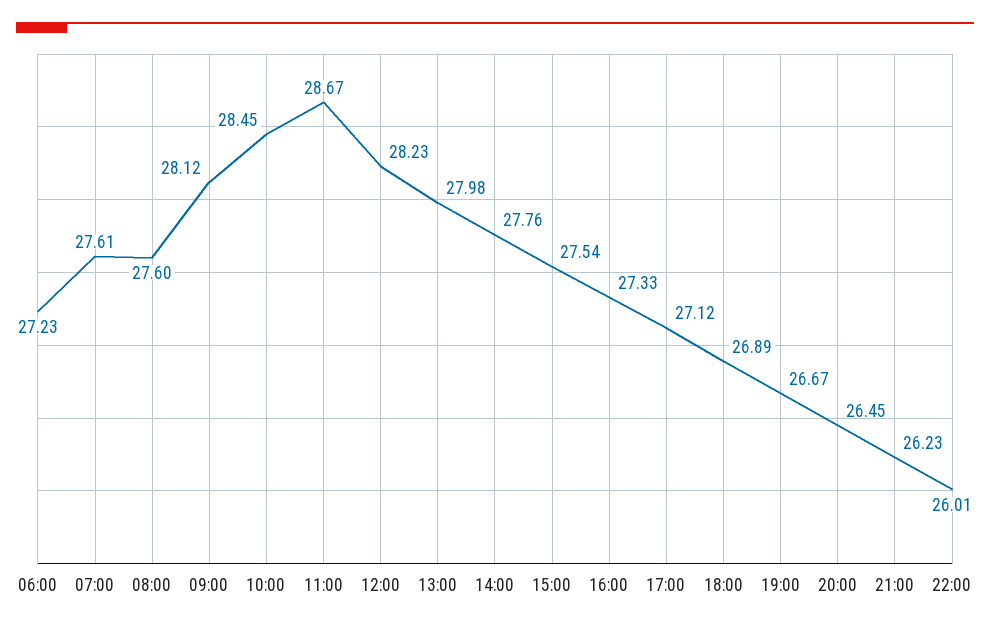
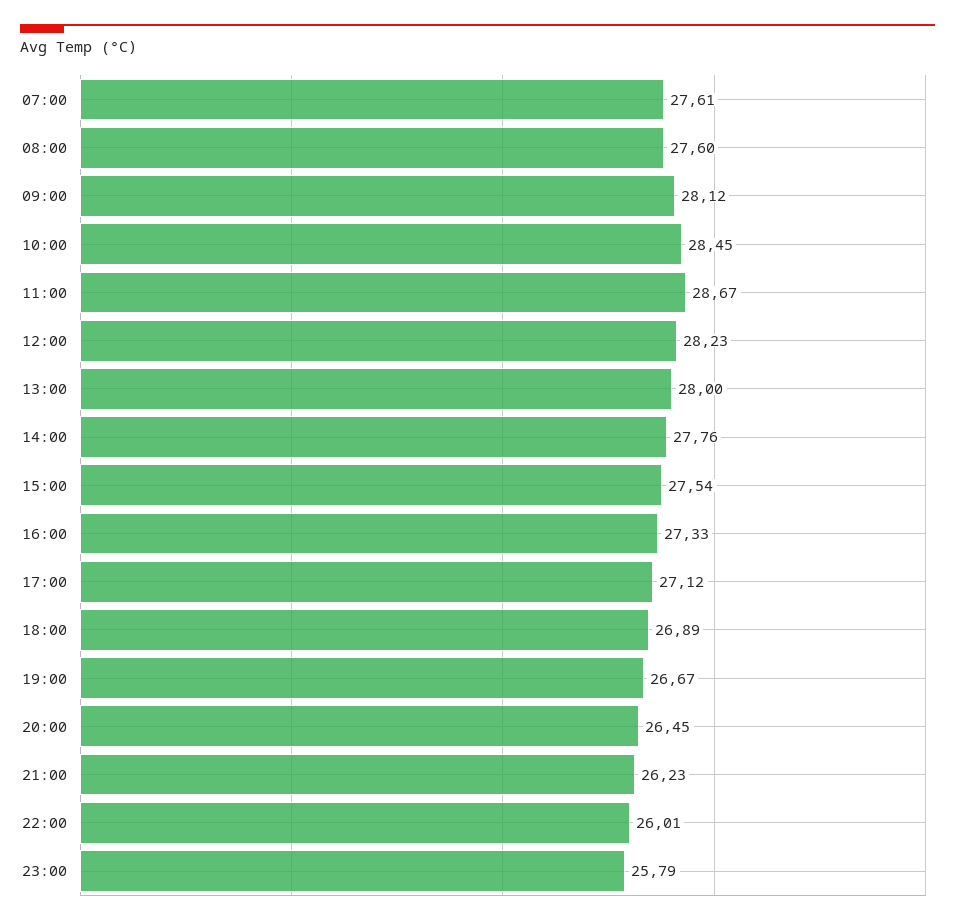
06:00: 27.23 -> none
13:00: 27.98 -> 28
23:00: none -> 25.79

